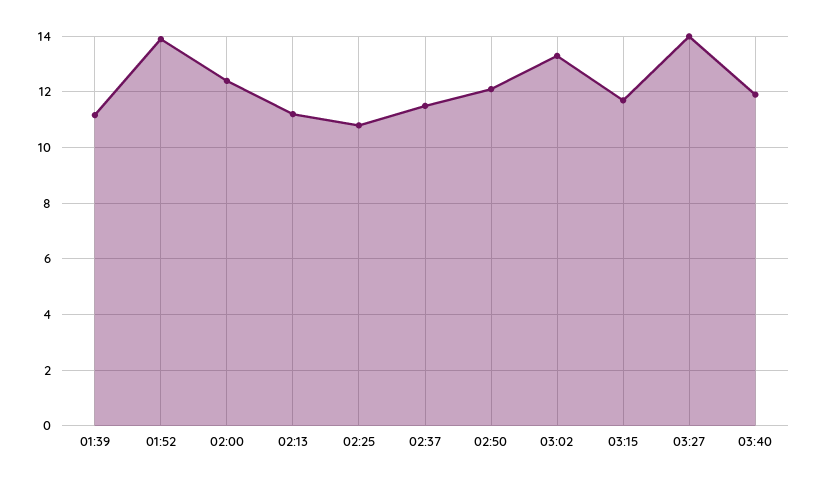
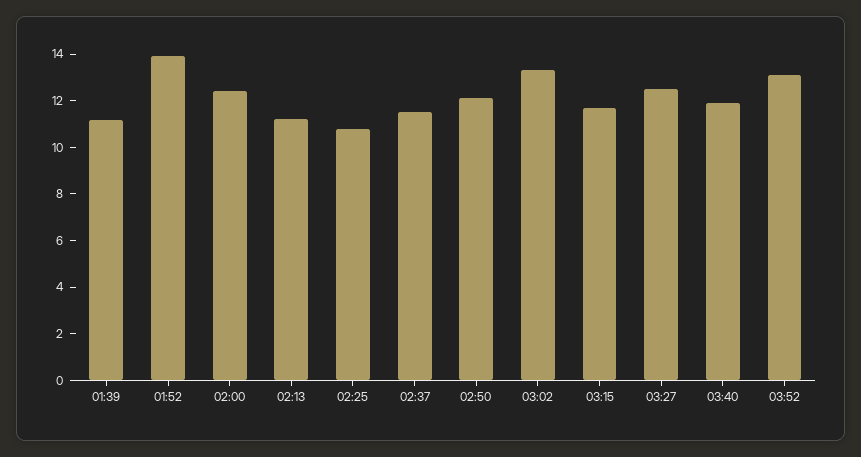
03:27: 14 -> 12.5
03:52: none -> 13

